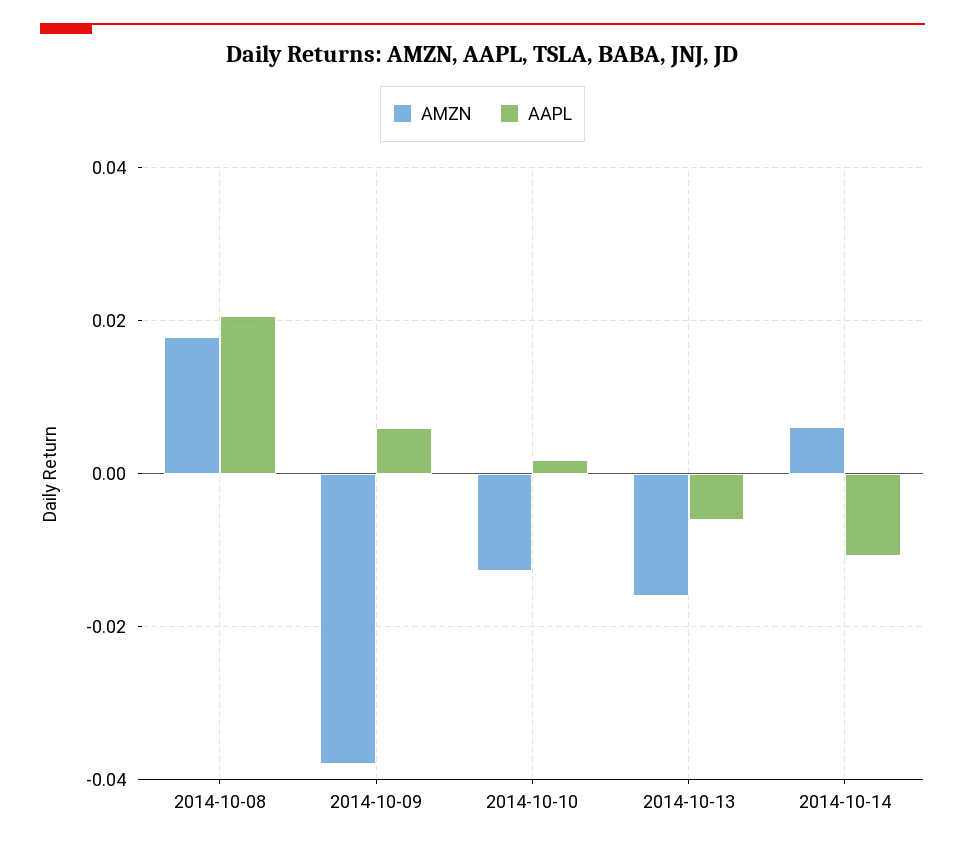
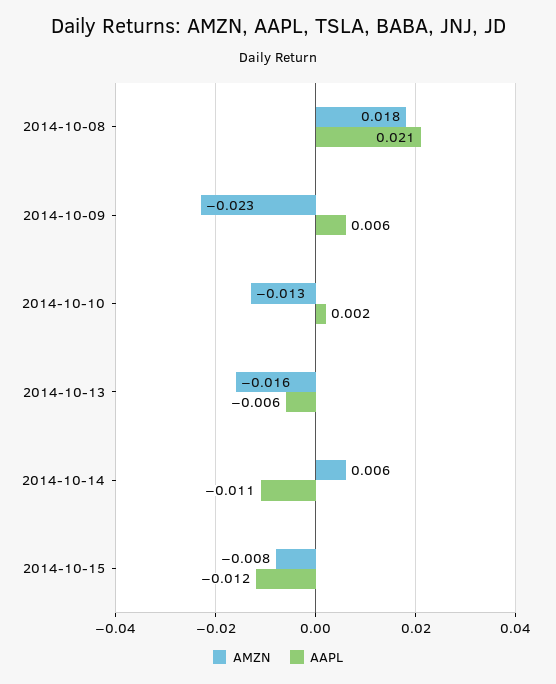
AMZN, 2014-10-09: -0.038 -> -0.023
AMZN, 2014-10-15: none -> -0.008
AAPL, 2014-10-15: none -> -0.012

